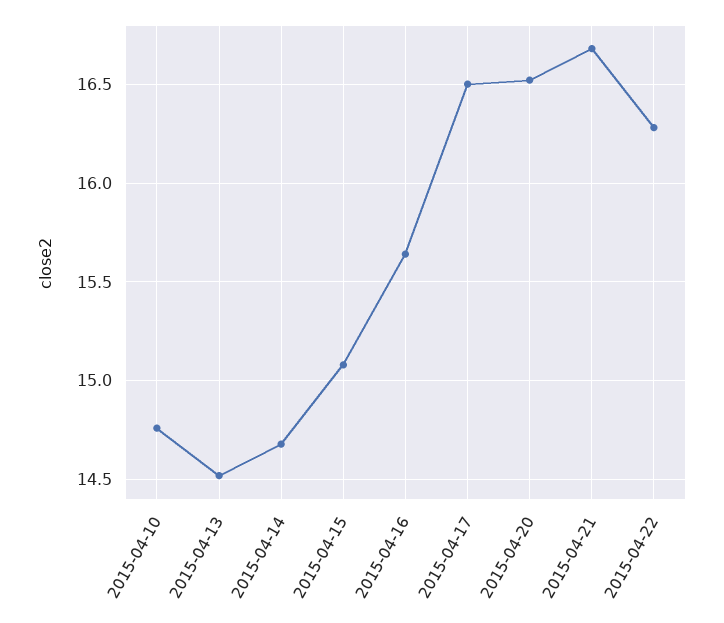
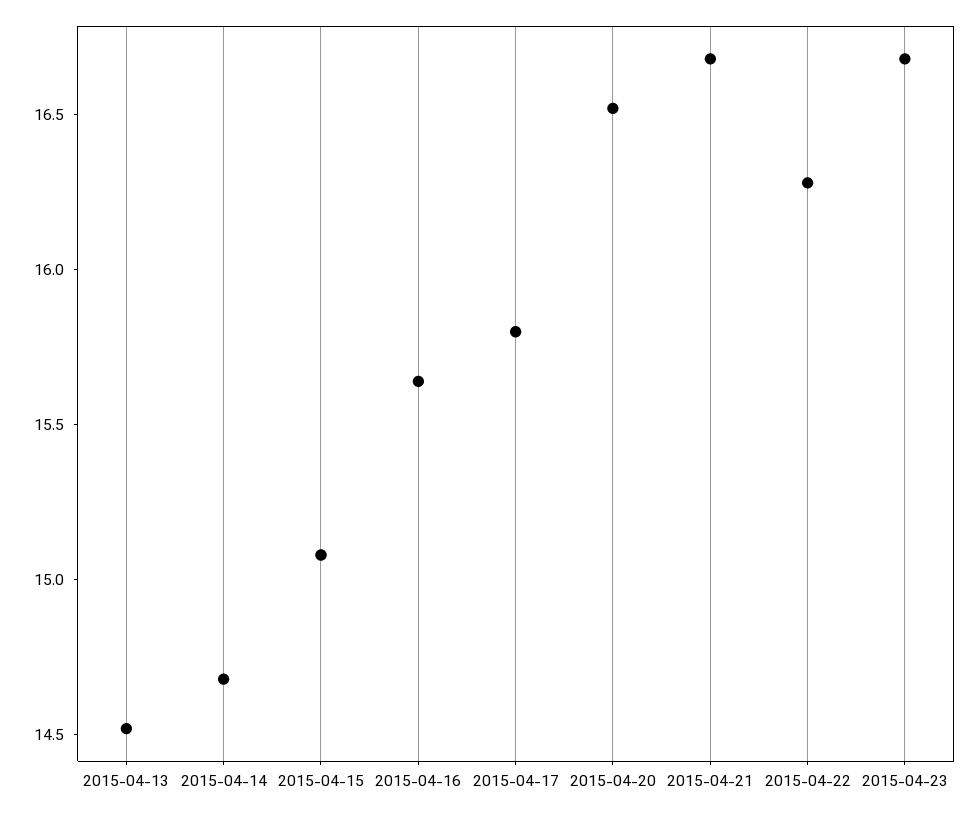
2015-04-10: 14.75 -> none
2015-04-17: 16.5 -> 15.8
2015-04-23: none -> 16.7

